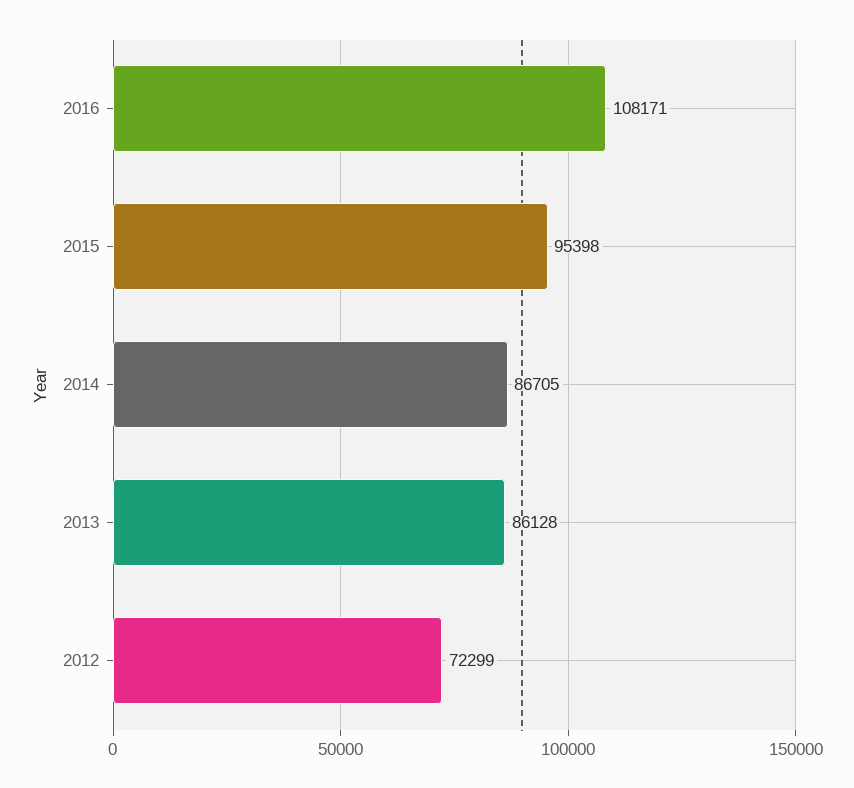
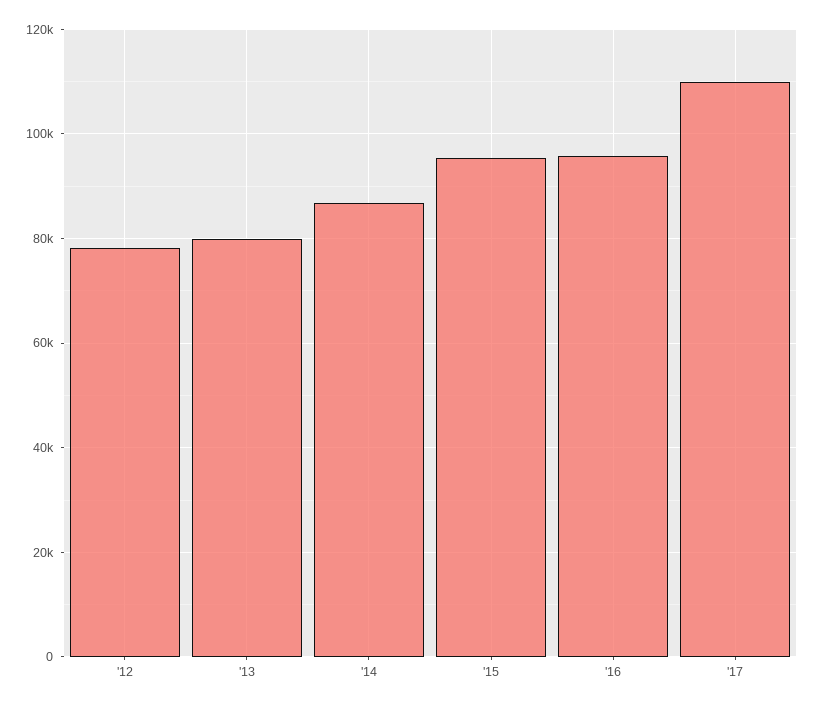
2016: 108171 -> 96000
2013: 86128 -> 80000
2012: 72299 -> 78000
'17: none -> 110000

